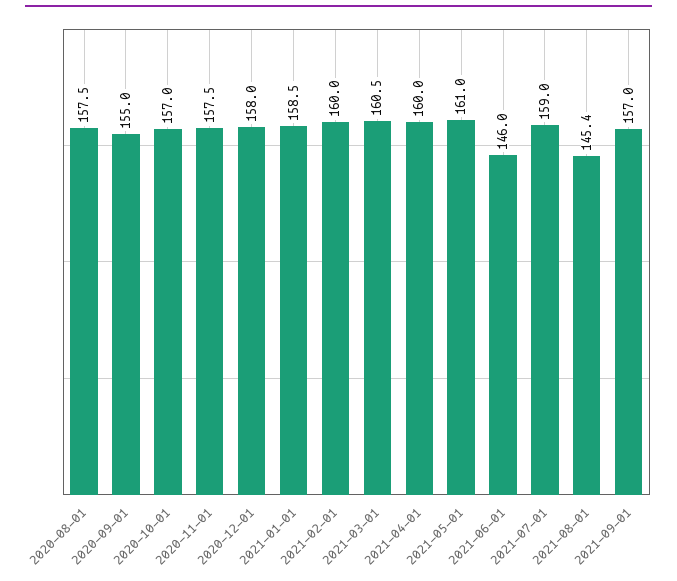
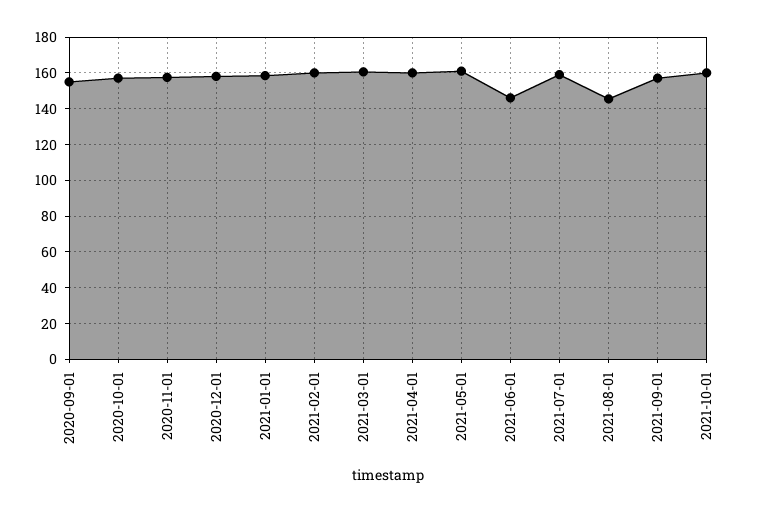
2020-08-01: 157.5 -> none
2021-10-01: none -> 160

